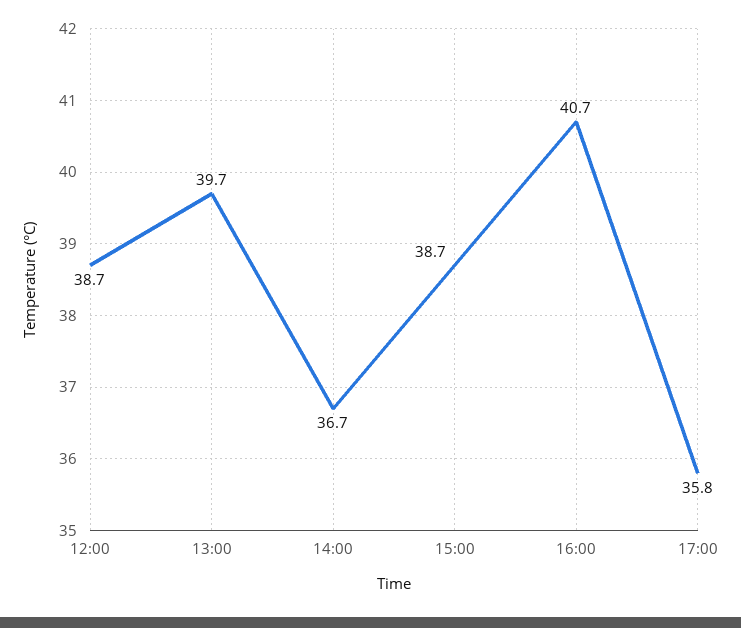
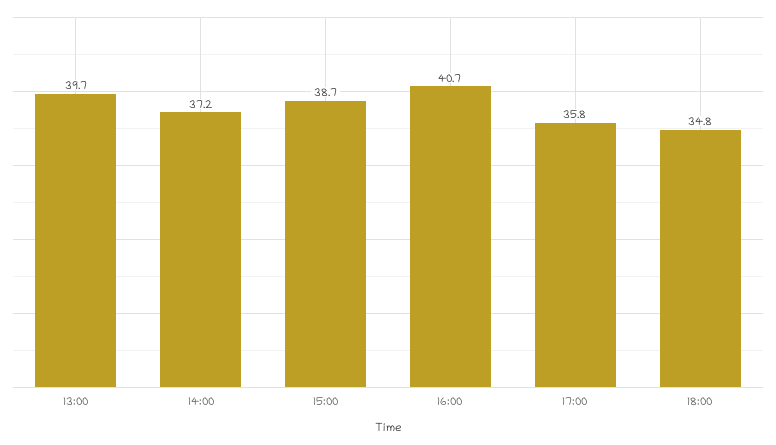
12:00: 38.7 -> none
14:00: 36.7 -> 37.2
18:00: none -> 34.8

